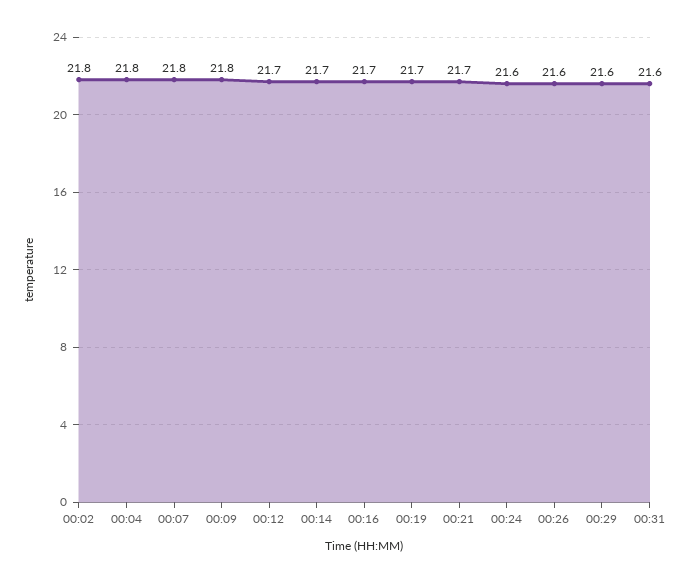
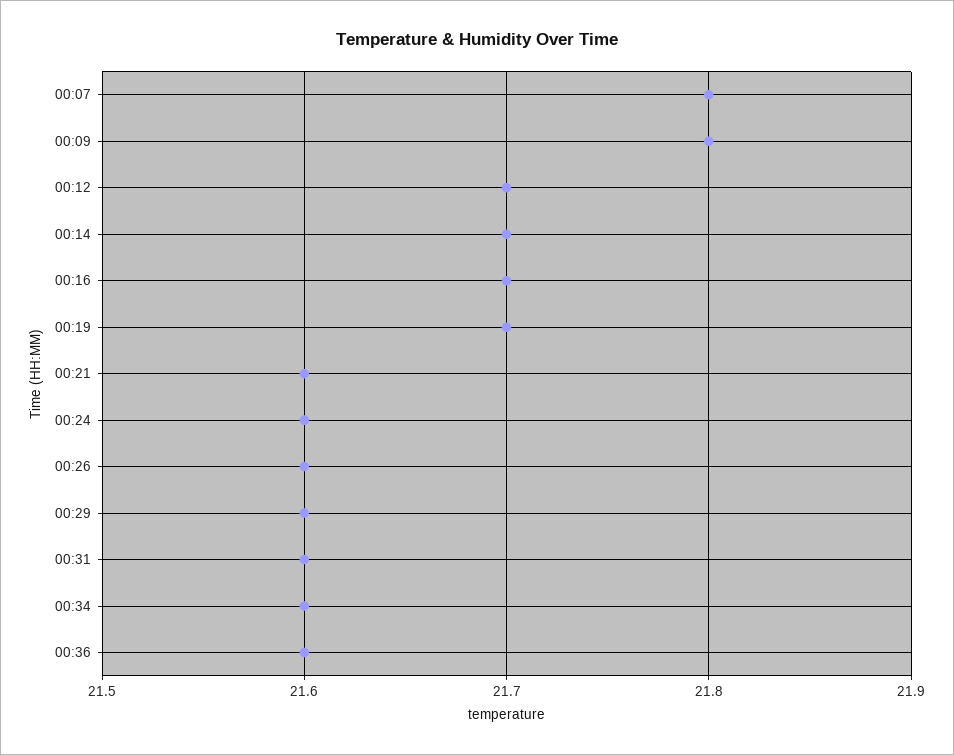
00:02: 21.8 -> none
00:04: 21.8 -> none
00:21: 21.7 -> 21.6
00:34: none -> 21.6
00:36: none -> 21.6

